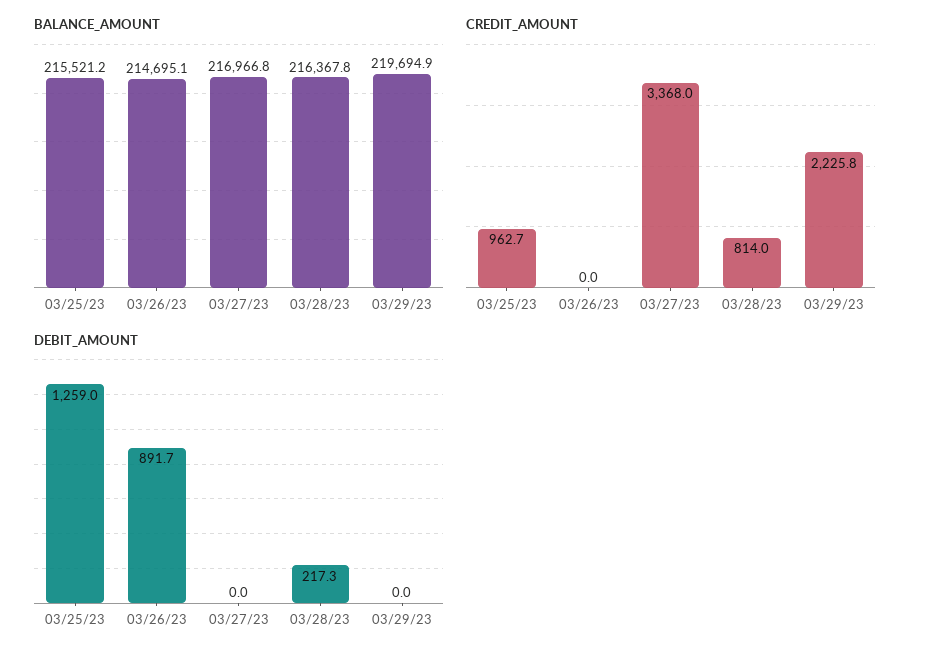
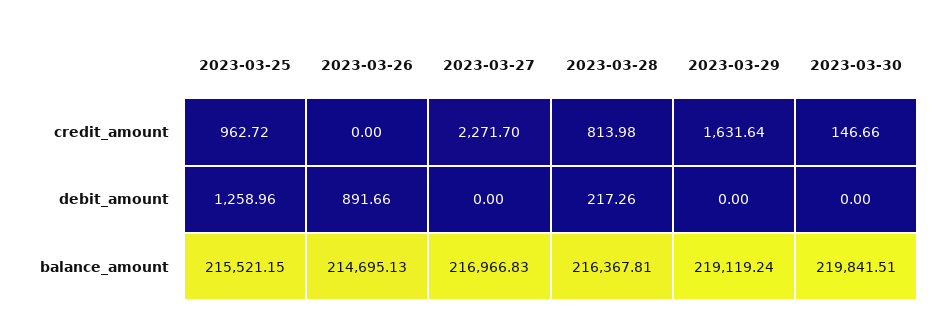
BALANCE_AMOUNT, 03/29/23: 219694.9 -> 219119.24
CREDIT_AMOUNT, 03/27/23: 3368 -> 2271.7
CREDIT_AMOUNT, 03/29/23: 2225.8 -> 1631.64
CREDIT_AMOUNT, 2023-03-30: none -> 146.66
DEBIT_AMOUNT, 2023-03-30: none -> 0
BALANCE_AMOUNT, 2023-03-30: none -> 219841.51

